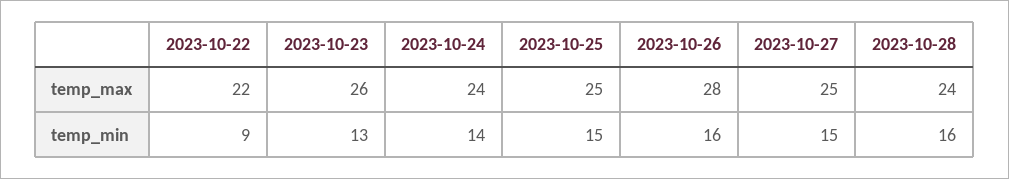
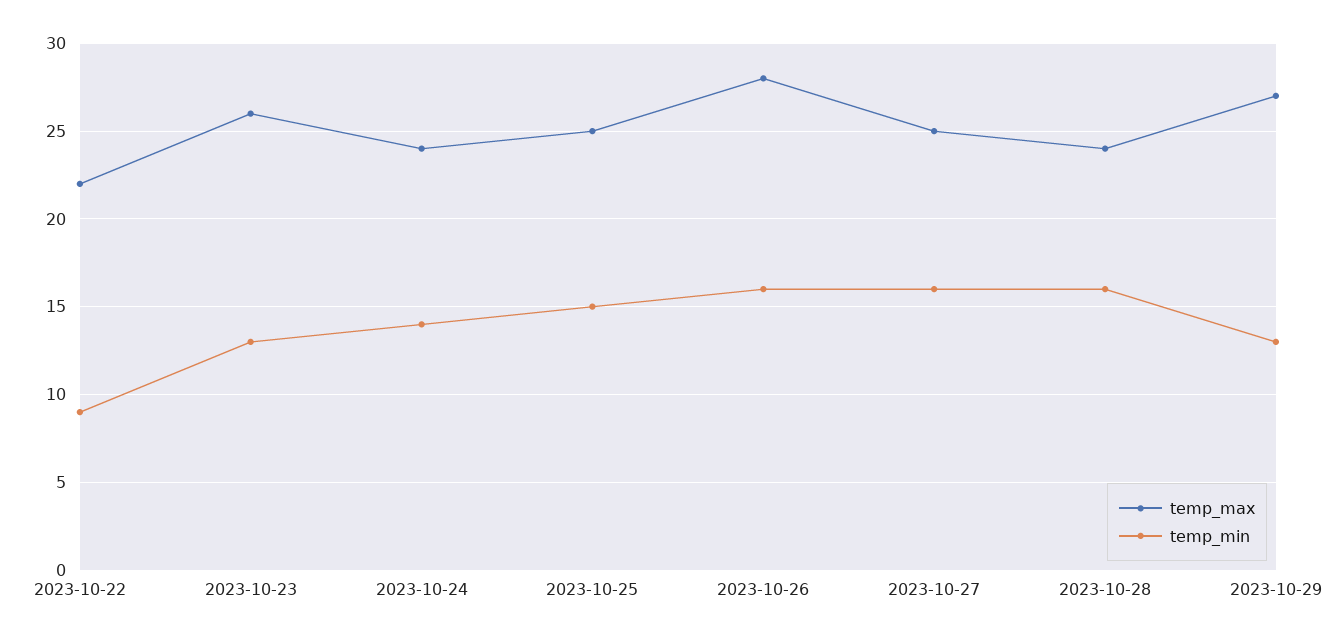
temp_min, 2023-10-27: 15 -> 16
temp_max, 2023-10-29: none -> 27
temp_min, 2023-10-29: none -> 13

